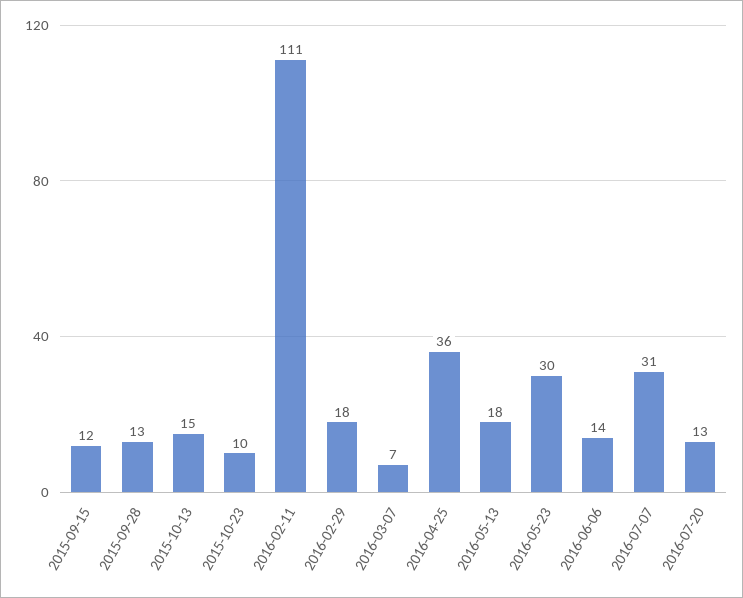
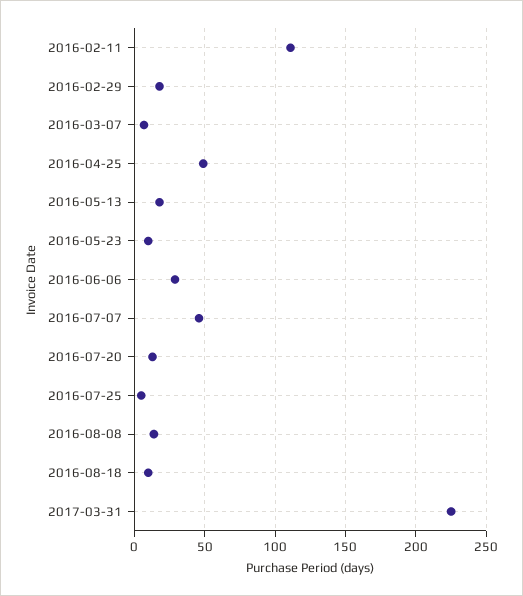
2015-09-15: 12 -> none
2015-09-28: 13 -> none
2015-10-13: 15 -> none
2015-10-23: 10 -> none
2016-04-25: 36 -> 50
2016-05-23: 30 -> 10
2016-06-06: 14 -> 30
2016-07-07: 31 -> 45
2016-07-25: none -> 5
2016-08-08: none -> 15
2016-08-18: none -> 10
2017-03-31: none -> 225

